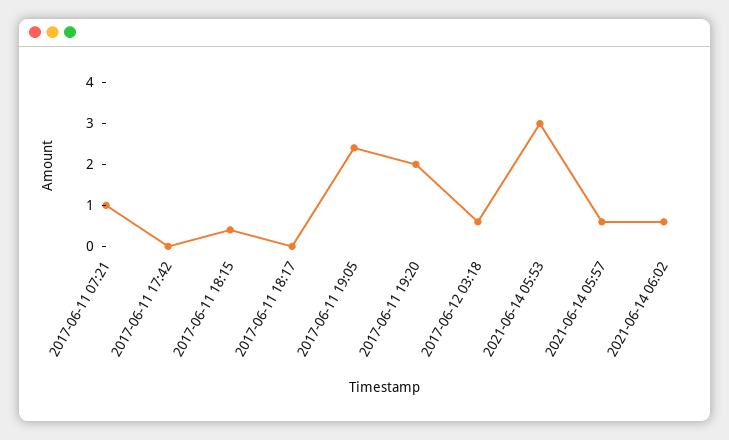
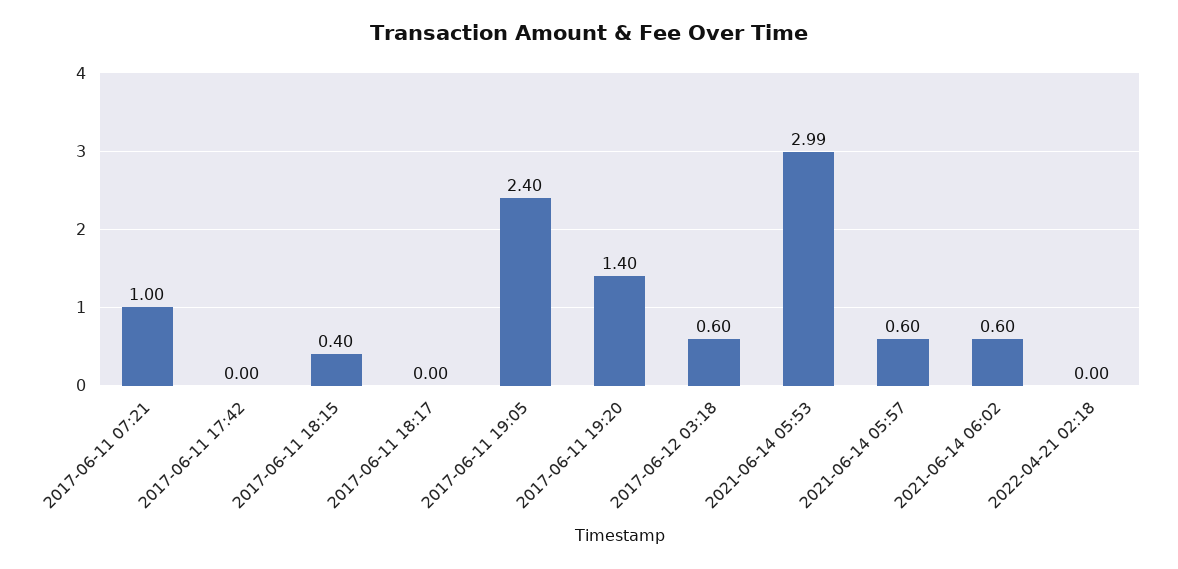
2017-06-11 19:20: 2 -> 1.4
2022-04-21 02:18: none -> 0

